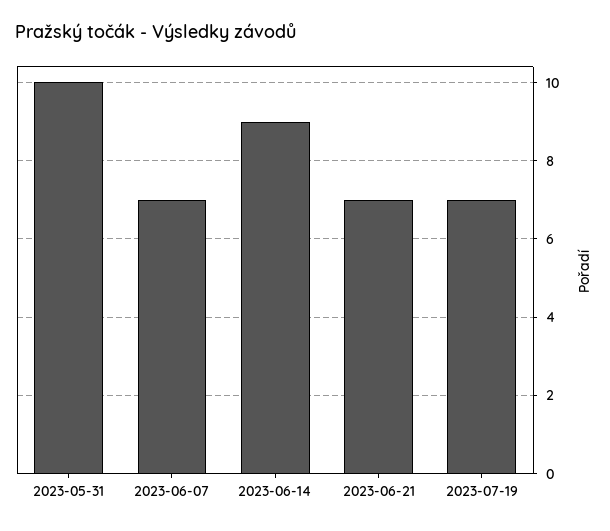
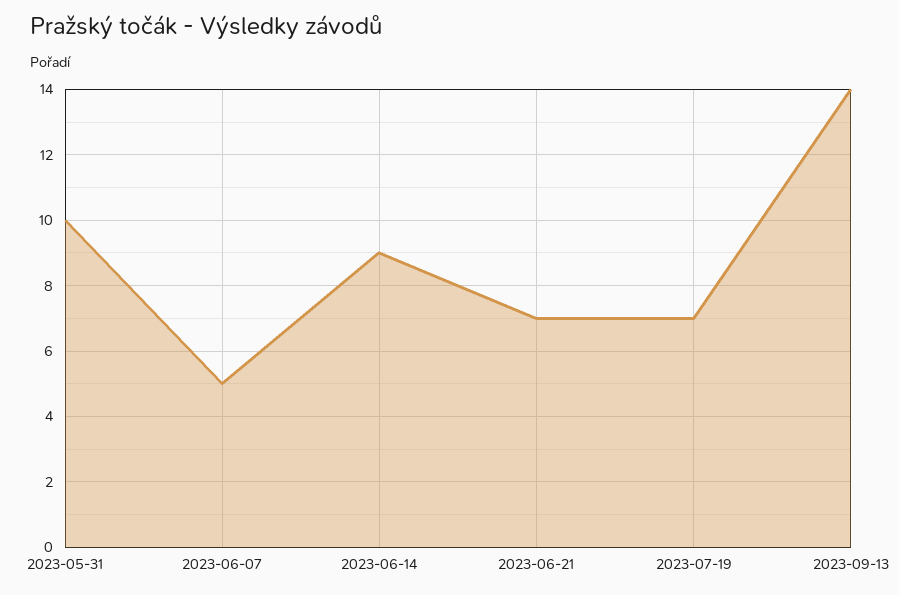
2023-06-07: 7 -> 5
2023-09-13: none -> 14

